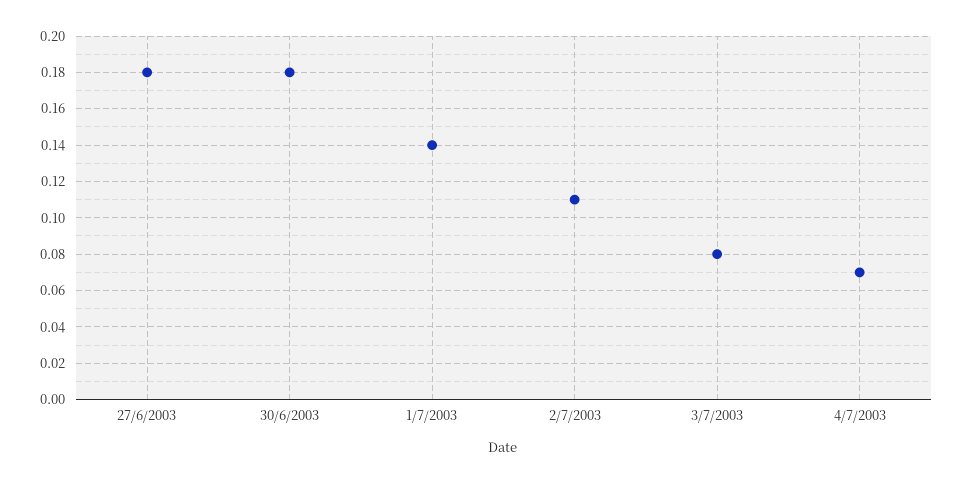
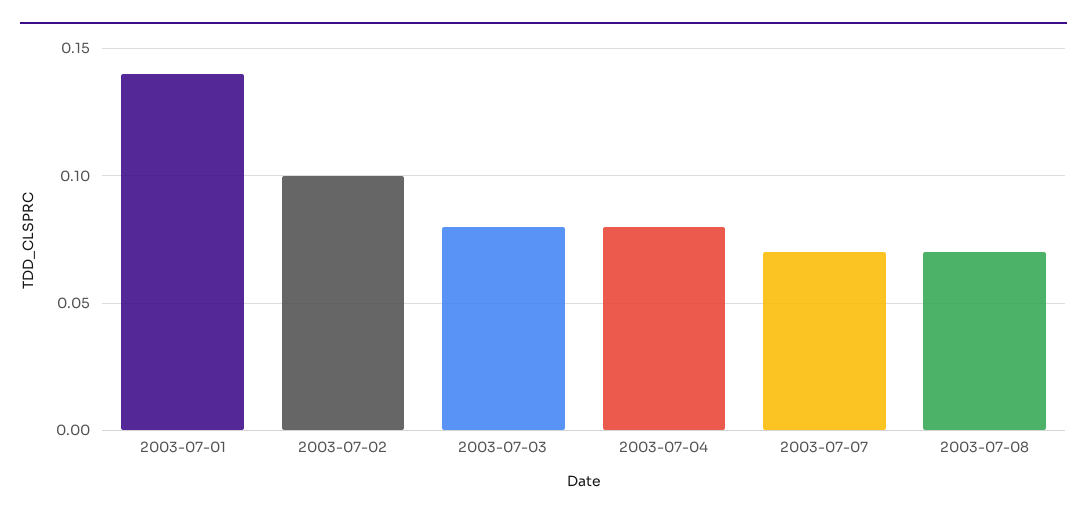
27/6/2003: 0.18 -> none
30/6/2003: 0.18 -> none
2/7/2003: 0.11 -> 0.1
4/7/2003: 0.07 -> 0.08
2003-07-07: none -> 0.07
2003-07-08: none -> 0.07

